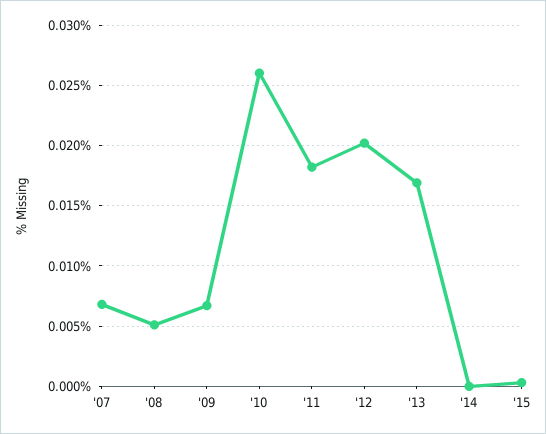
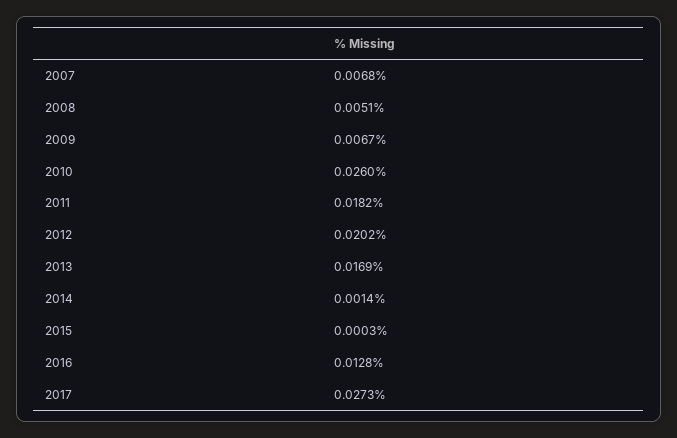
'14: 0 -> 0.0014
2016: none -> 0.0128
2017: none -> 0.0273

